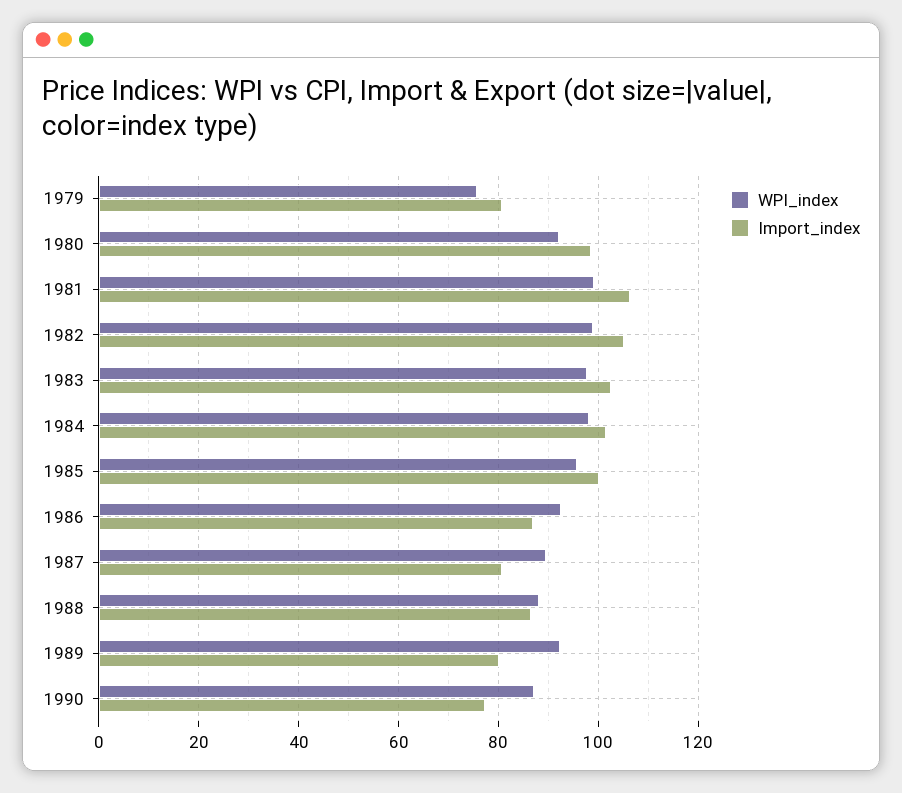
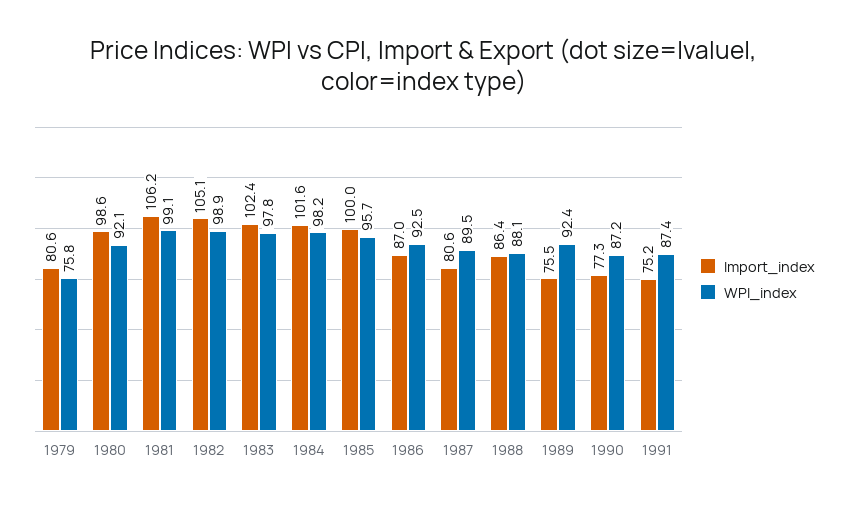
Import_index, 1989: 80 -> 75.5
Import_index, 1991: none -> 75.2
WPI_index, 1991: none -> 87.4

